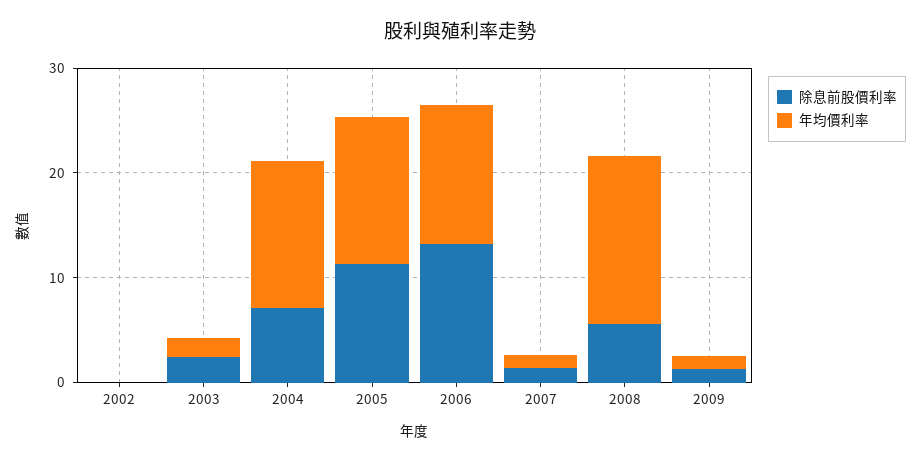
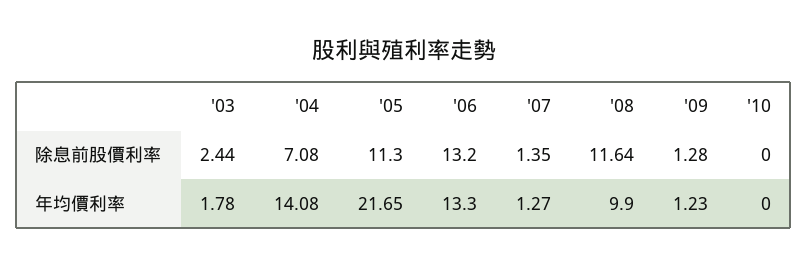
除息前股價利率, 2002: 0 -> none
年均價利率, 2002: 0 -> none
年均價利率, 2005: 14 -> 21.65
除息前股價利率, 2008: 6 -> 11.64
年均價利率, 2008: 16 -> 9.9
除息前股價利率, '10: none -> 0
年均價利率, '10: none -> 0

